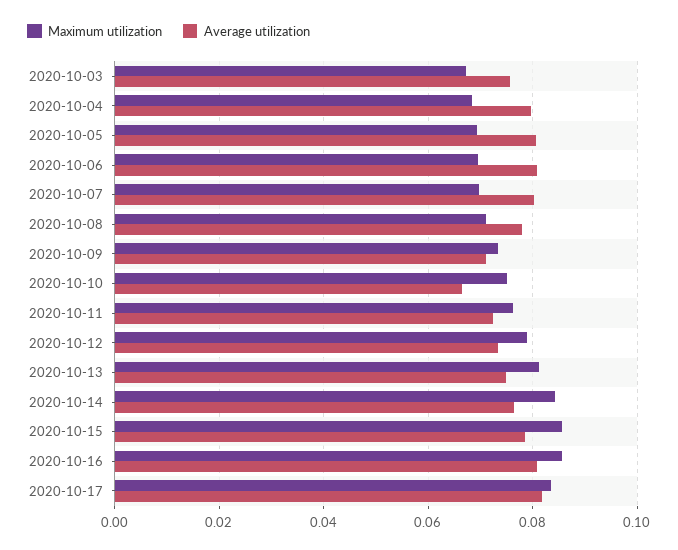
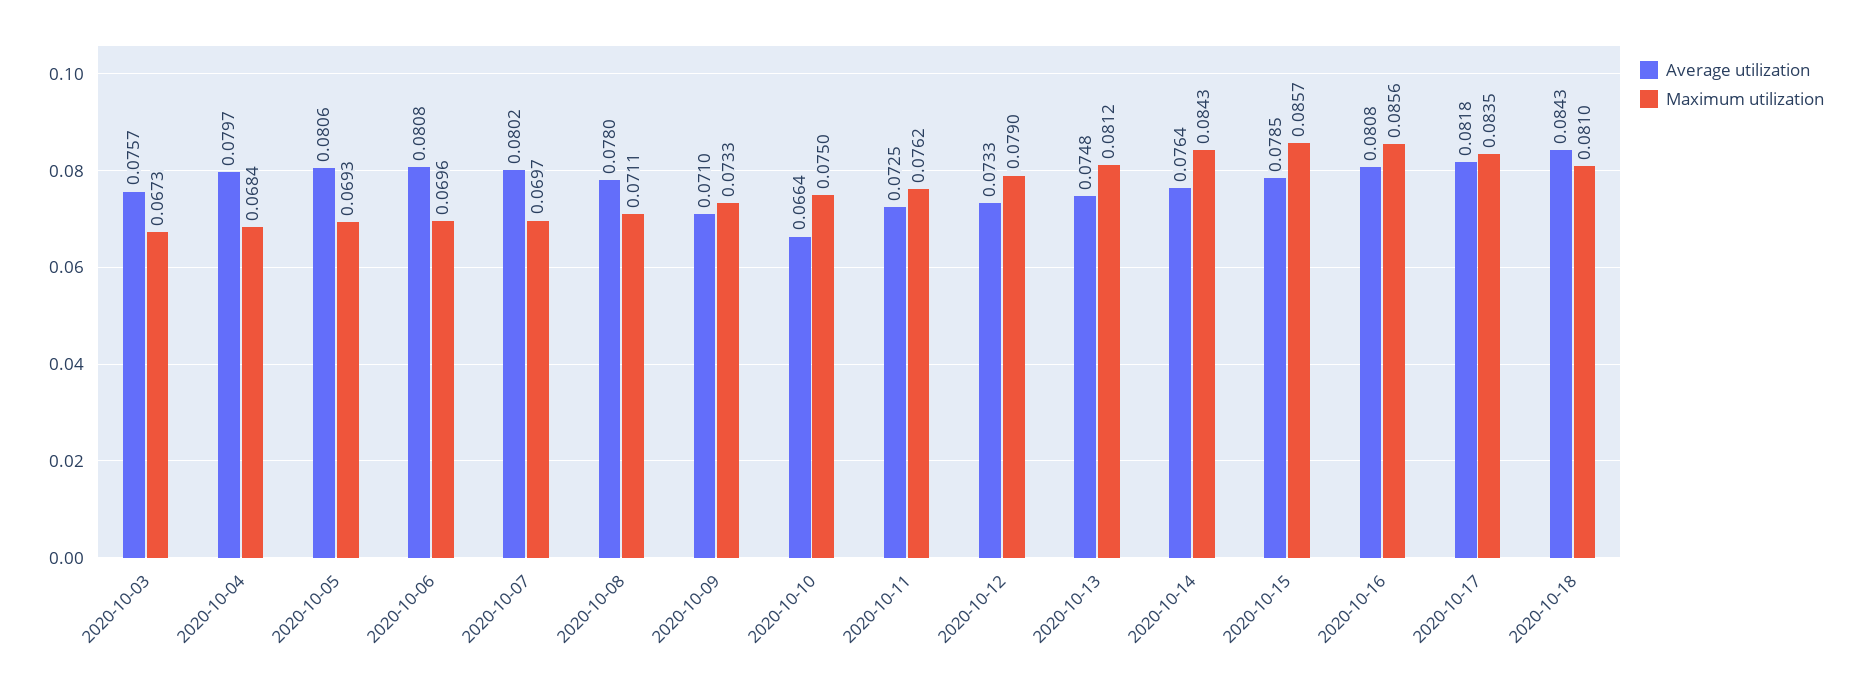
Average utilization, 2020-10-18: none -> 0.0843
Maximum utilization, 2020-10-18: none -> 0.081

